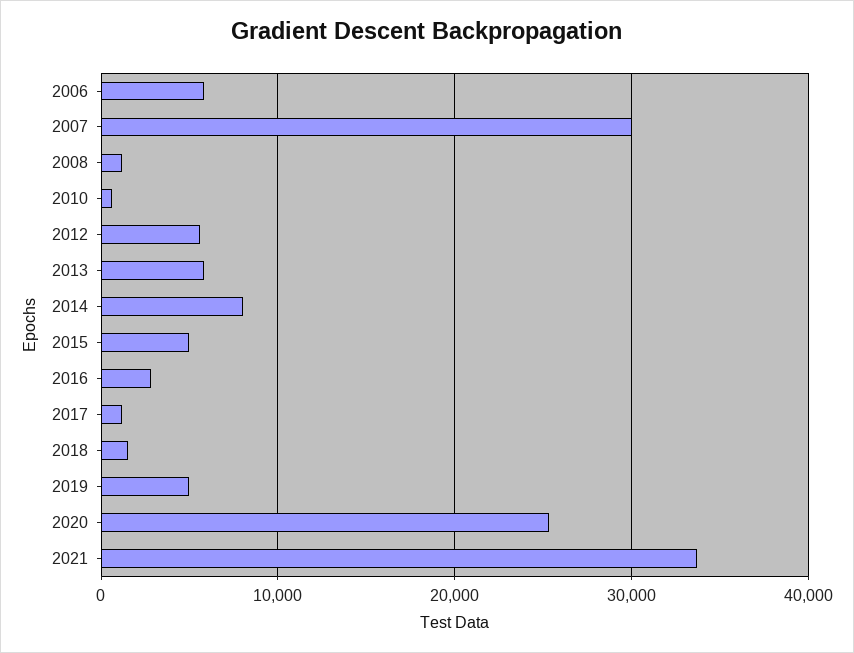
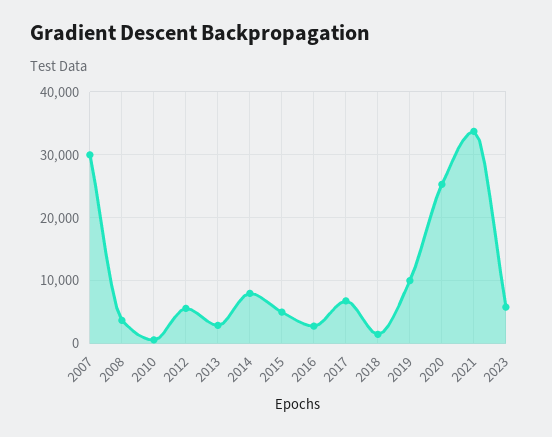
2006: 6000 -> none
2008: 1000 -> 4000
2013: 6000 -> 3000
2017: 1000 -> 7000
2019: 5000 -> 10000
2023: none -> 6000

